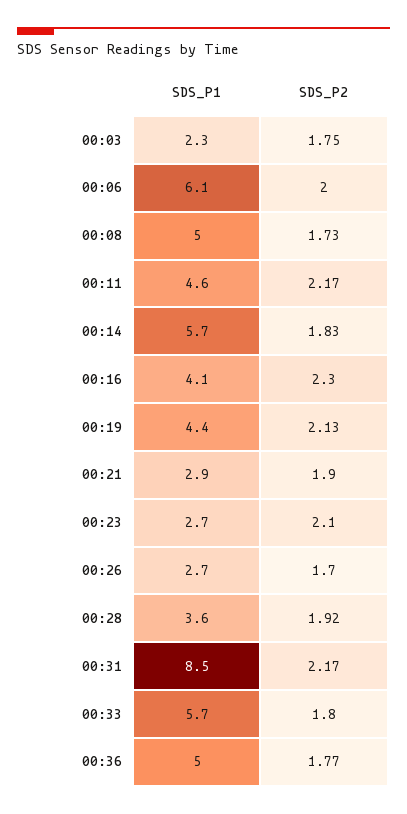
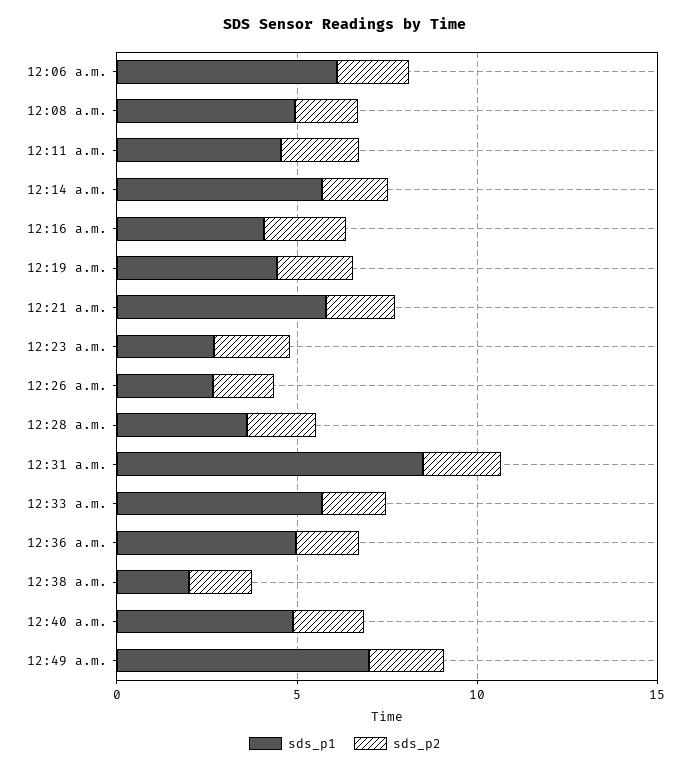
SDS_P1, 00:03: 2.3 -> none
SDS_P2, 00:03: 1.75 -> none
SDS_P1, 00:21: 2.9 -> 6
SDS_P1, 12:38 a.m.: none -> 2
SDS_P2, 12:38 a.m.: none -> 2
SDS_P1, 12:40 a.m.: none -> 5
SDS_P2, 12:40 a.m.: none -> 2
SDS_P1, 12:49 a.m.: none -> 7
SDS_P2, 12:49 a.m.: none -> 2

